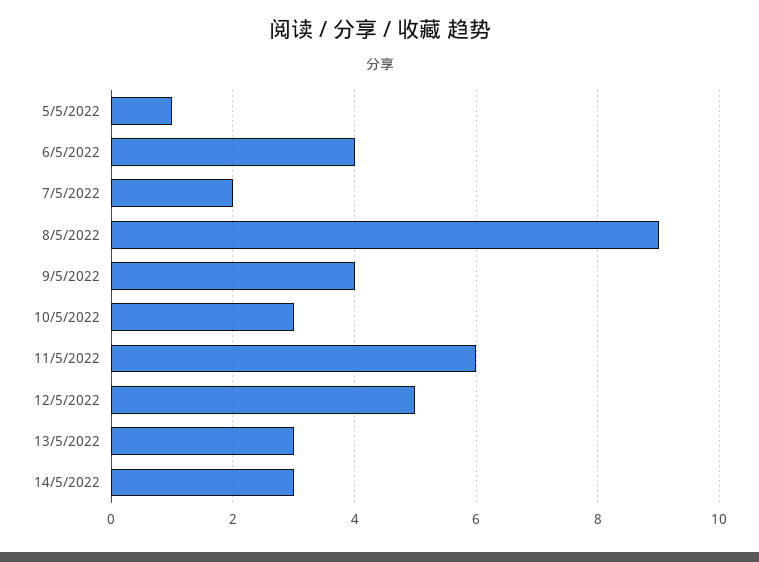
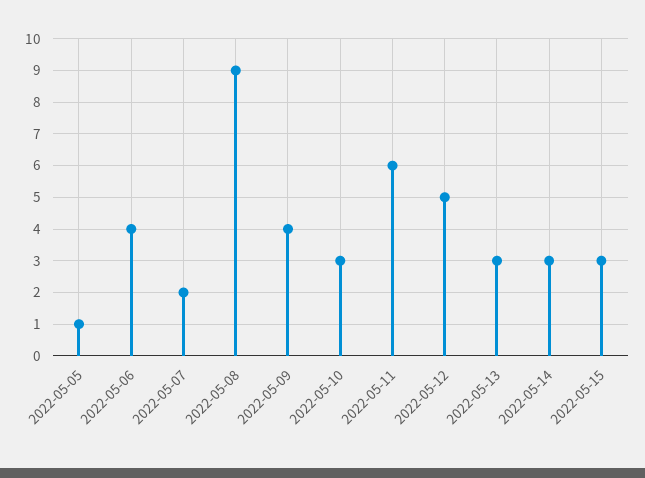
2022-05-15: none -> 3

